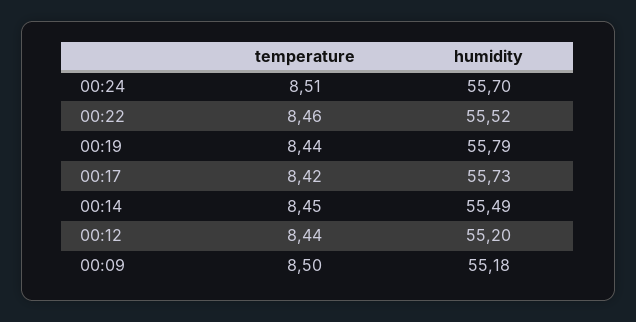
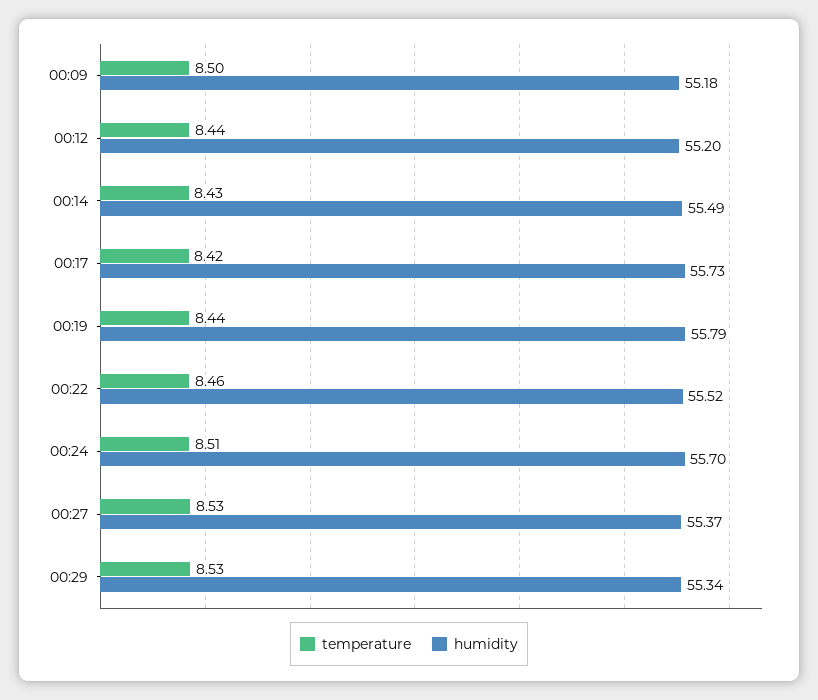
temperature, 00:14: 8.45 -> 8.43
temperature, 00:27: none -> 8.53
humidity, 00:27: none -> 55.37
temperature, 00:29: none -> 8.53
humidity, 00:29: none -> 55.34

